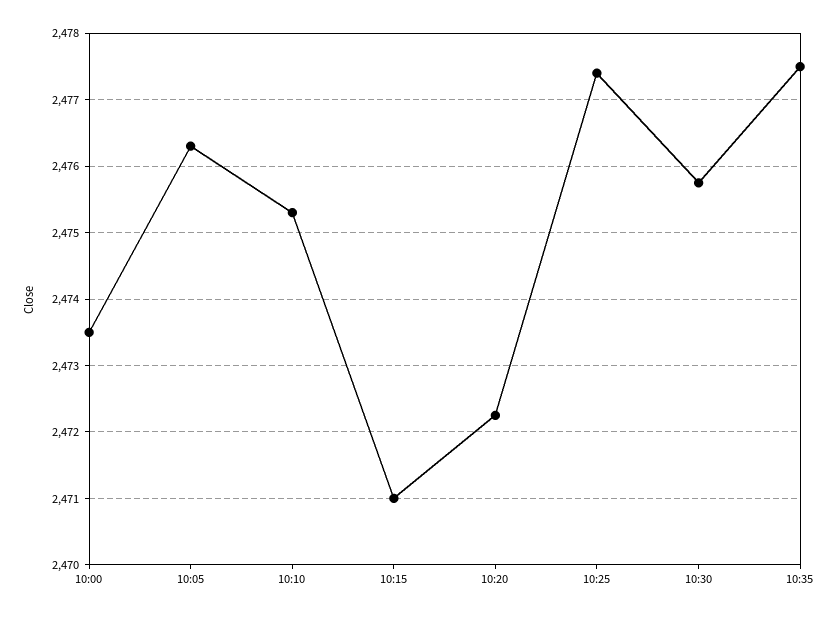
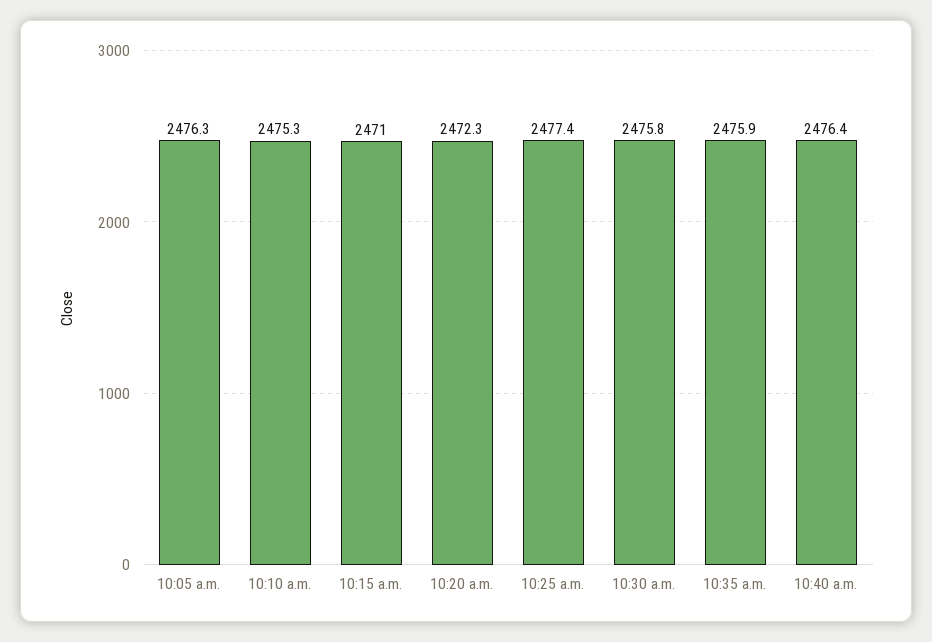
10:00: 2473.5 -> none
10:35: 2477.5 -> 2475.9
10:40 a.m.: none -> 2476.4

